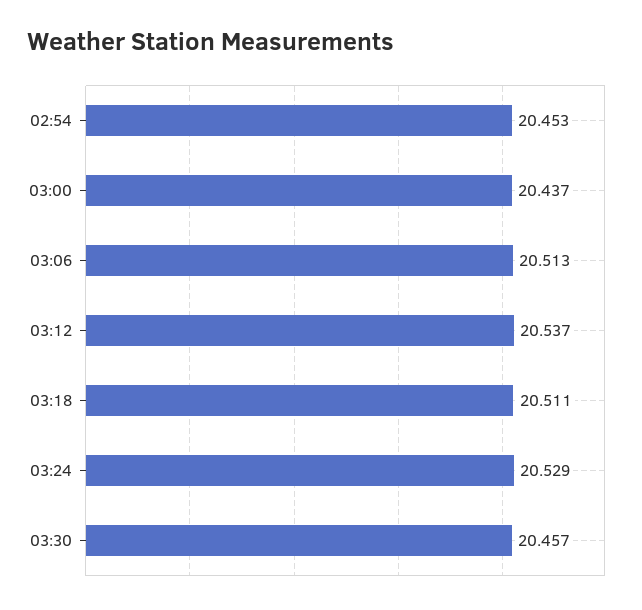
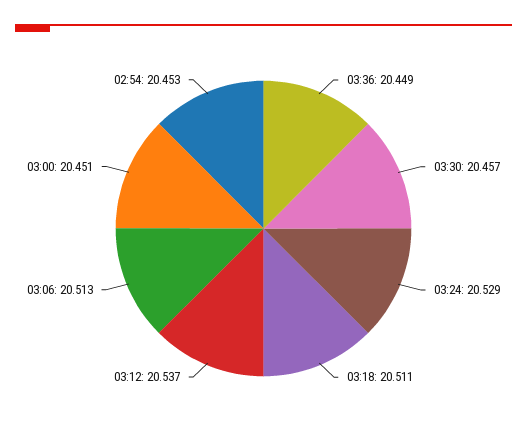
03:00: 20.437 -> 20.451
03:36: none -> 20.449

